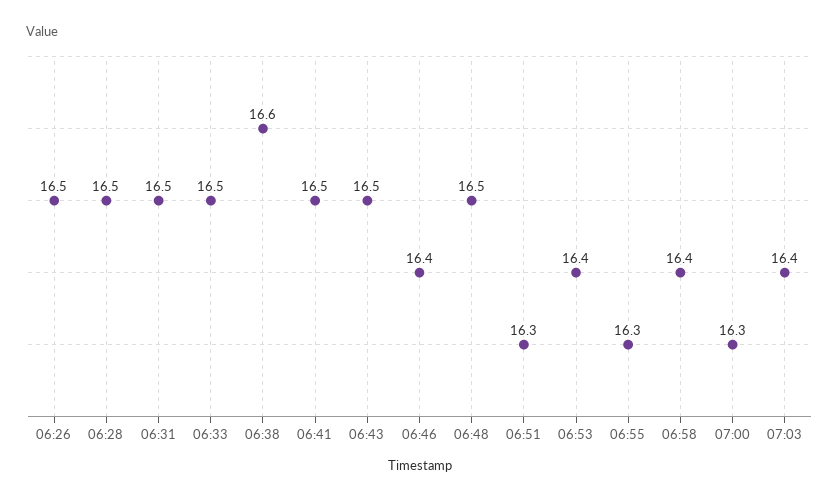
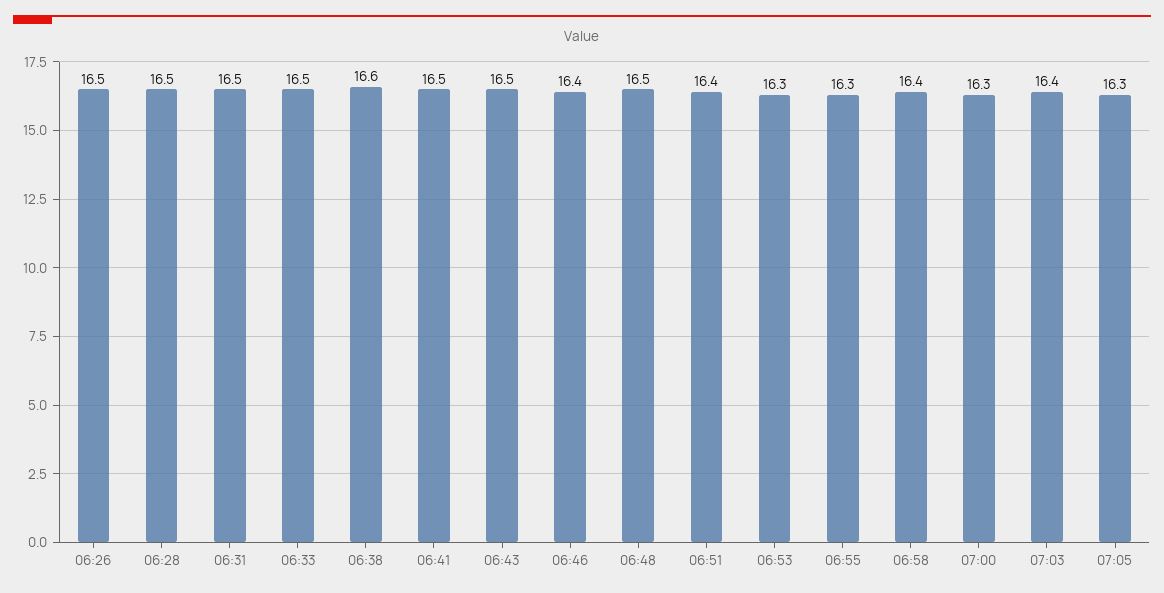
06:51: 16.3 -> 16.4
06:53: 16.4 -> 16.3
07:05: none -> 16.3

